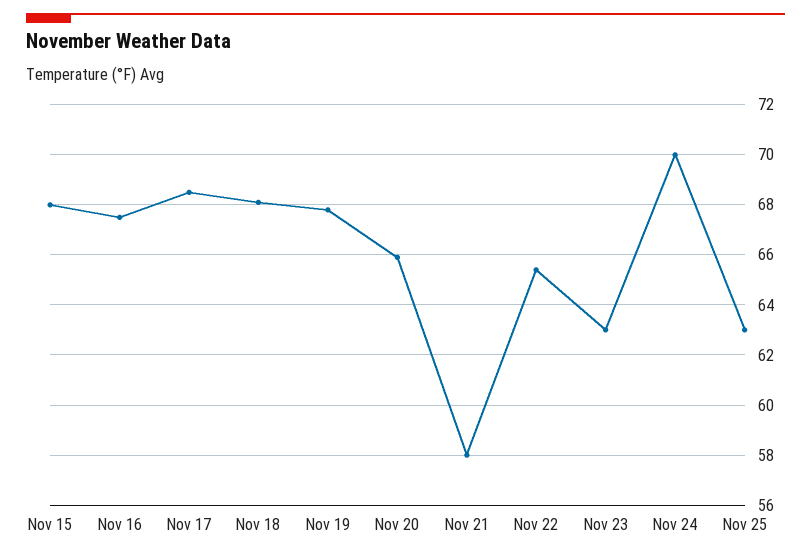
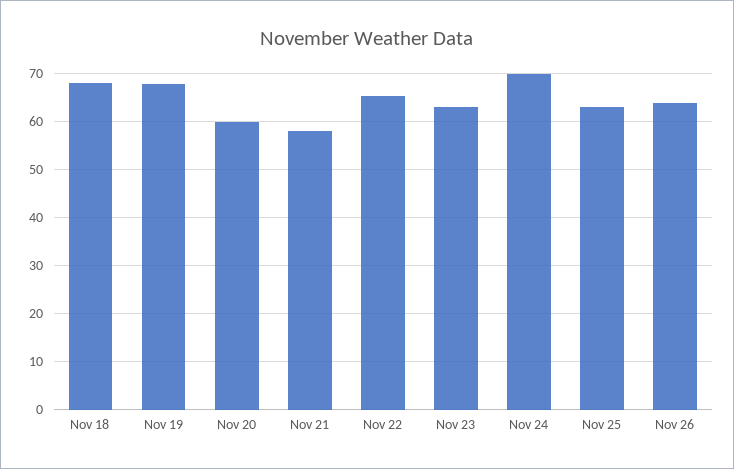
Nov 15: 68 -> none
Nov 16: 67.5 -> none
Nov 17: 68.5 -> none
Nov 20: 66 -> 60
Nov 26: none -> 64

